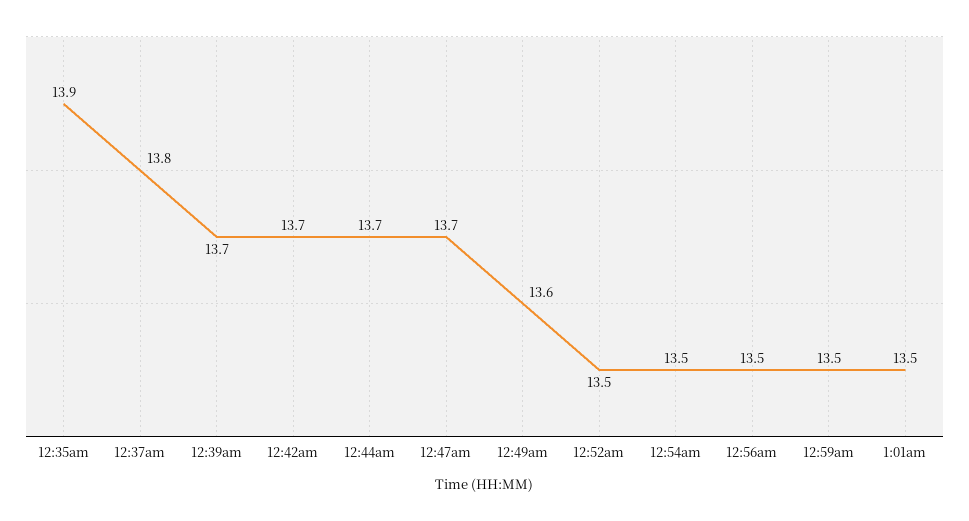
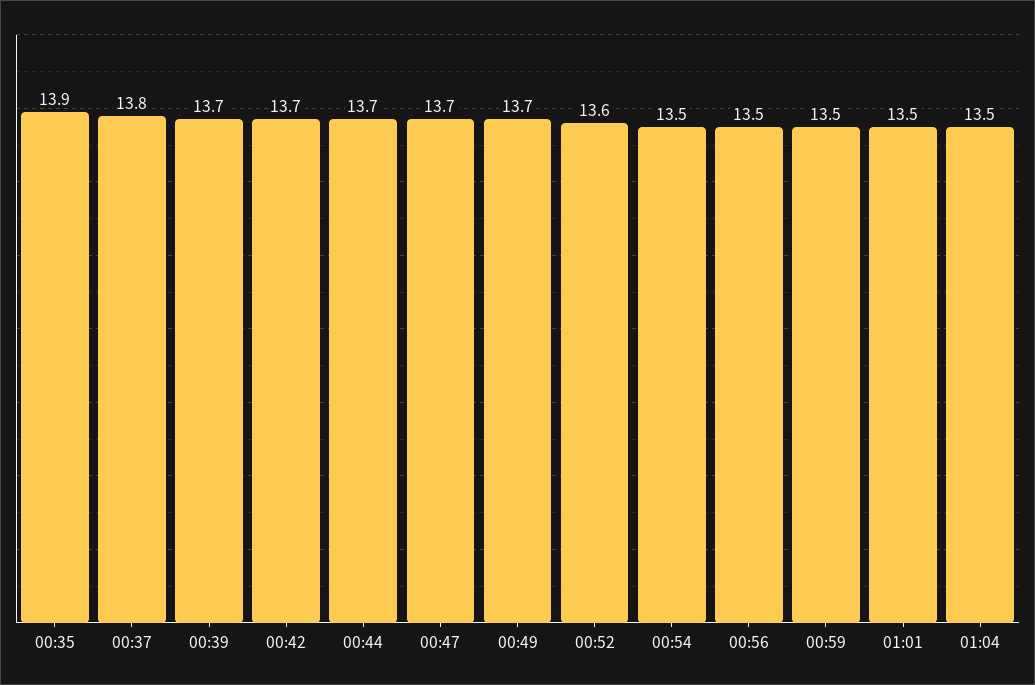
12:49am: 13.6 -> 13.7
12:52am: 13.5 -> 13.6
01:04: none -> 13.5

